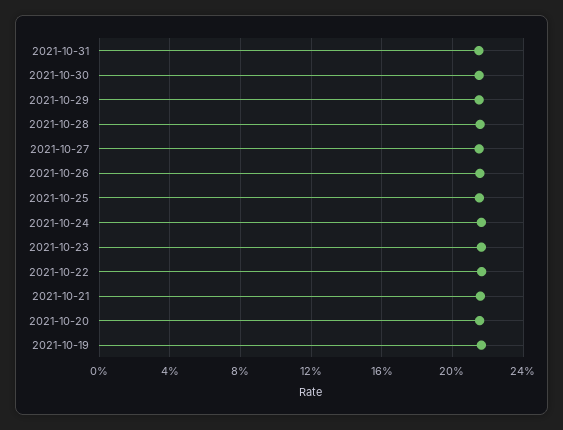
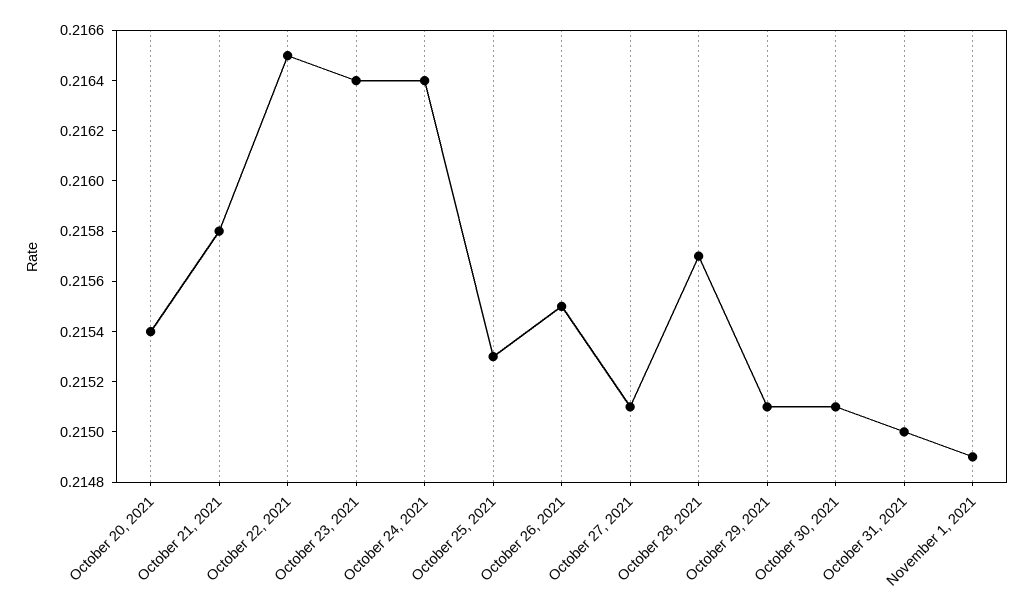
2021-10-19: 0.215 -> none
November 1, 2021: none -> 0.2149

